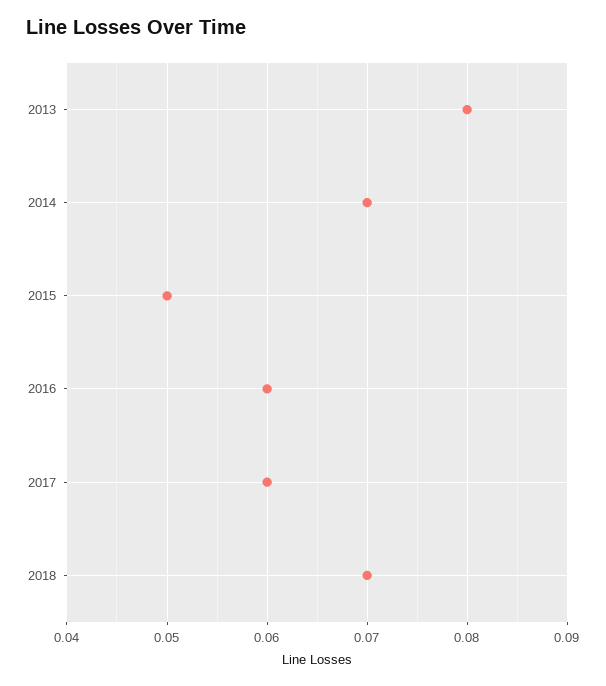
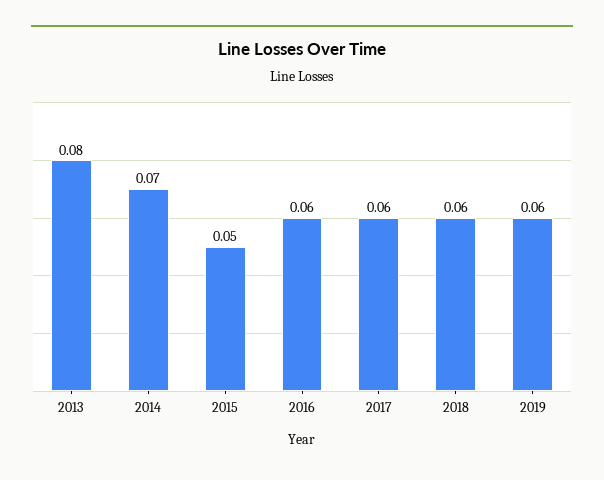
2018: 0.07 -> 0.06
2019: none -> 0.06

